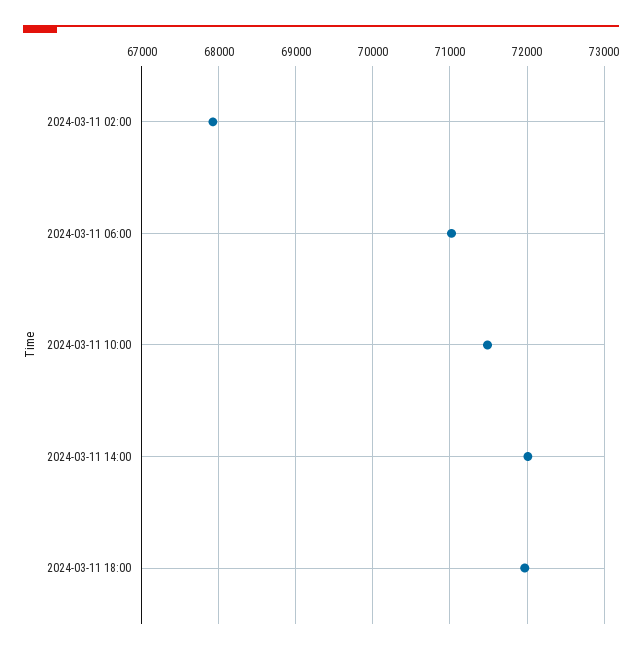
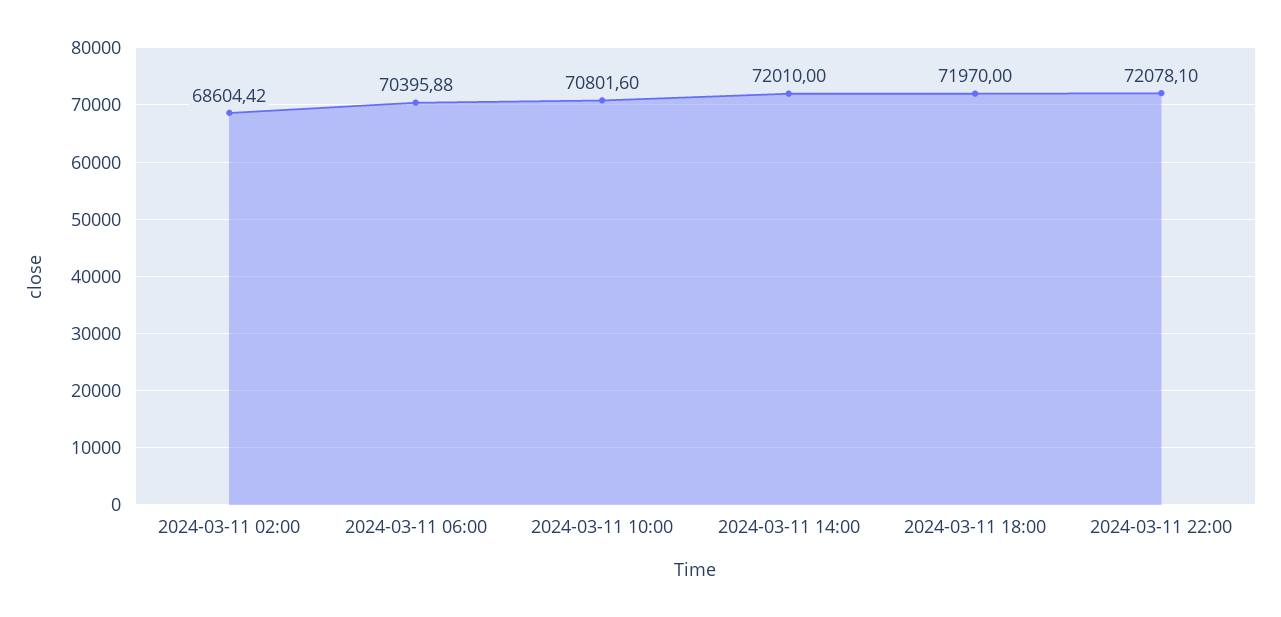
2024-03-11 02:00: 67900 -> 68604.42
2024-03-11 06:00: 71000 -> 70395.88
2024-03-11 10:00: 71500 -> 70801.6
2024-03-11 22:00: none -> 72078.1

